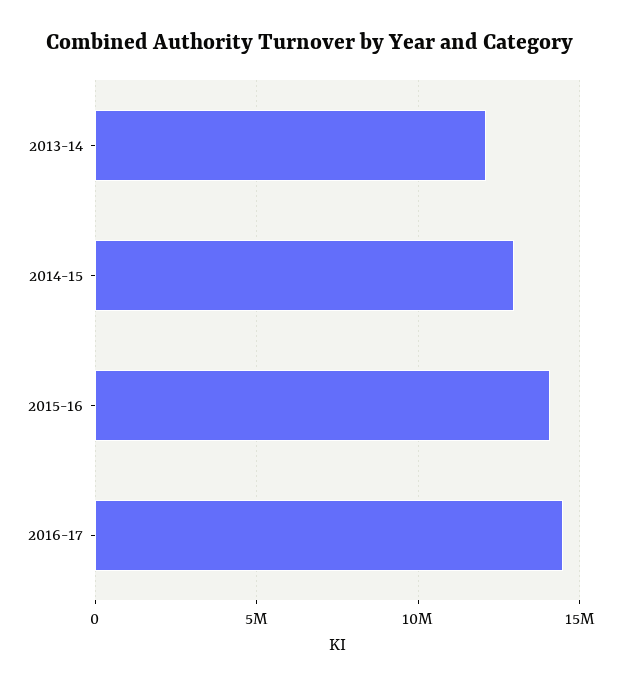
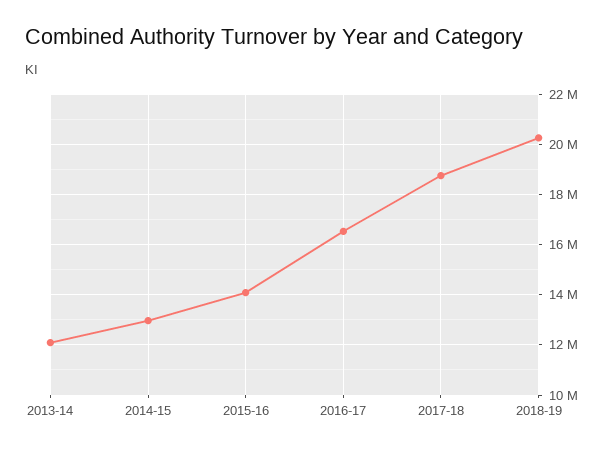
2016-17: 14500000 -> 16500000
2017-18: none -> 18750000
2018-19: none -> 20250000

